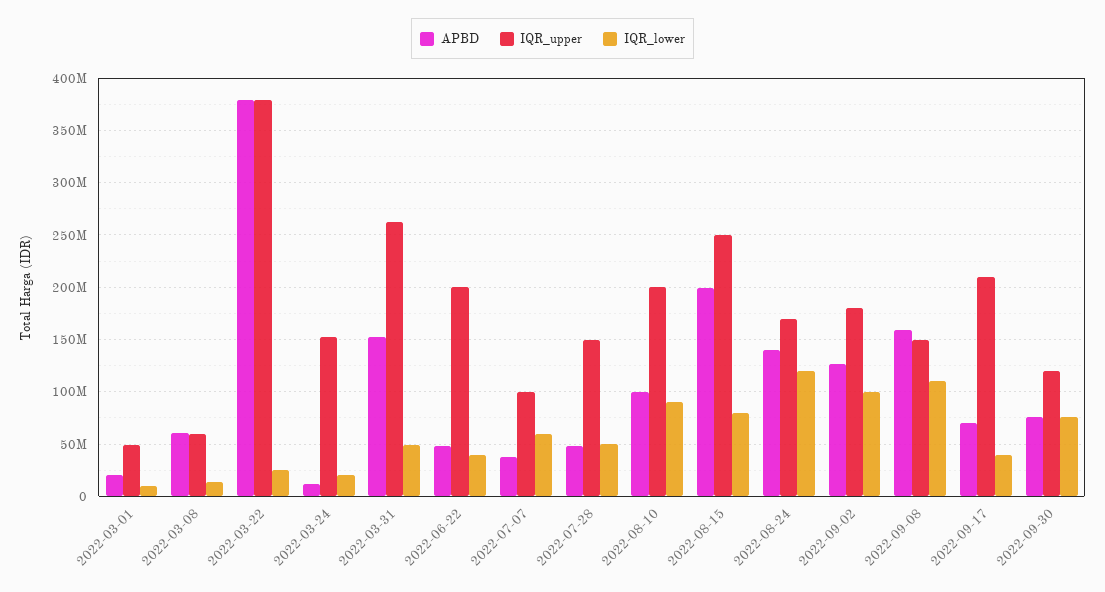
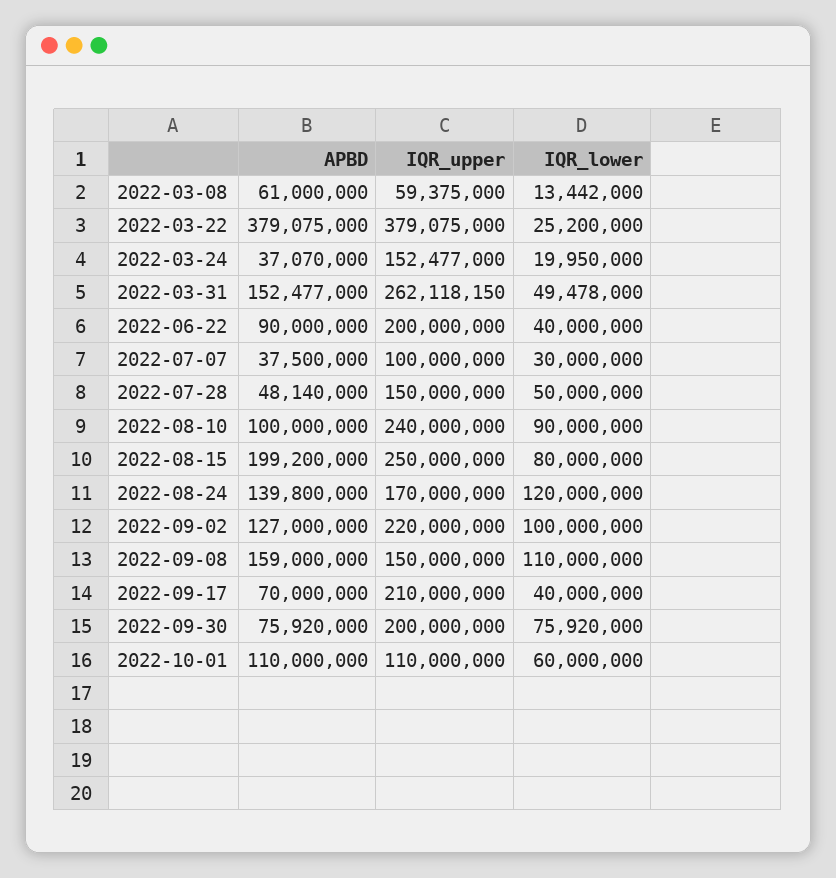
APBD, 2022-03-01: 20000000 -> none
IQR_upper, 2022-03-01: 50000000 -> none
IQR_lower, 2022-03-01: 10000000 -> none
APBD, 2022-03-24: 10000000 -> 37070000
APBD, 2022-06-22: 50000000 -> 90000000
IQR_lower, 2022-07-07: 60000000 -> 30000000
IQR_upper, 2022-08-10: 200000000 -> 240000000
IQR_upper, 2022-09-02: 180000000 -> 220000000
IQR_upper, 2022-09-30: 120000000 -> 200000000
APBD, 2022-10-01: none -> 110000000
IQR_upper, 2022-10-01: none -> 110000000
IQR_lower, 2022-10-01: none -> 60000000

